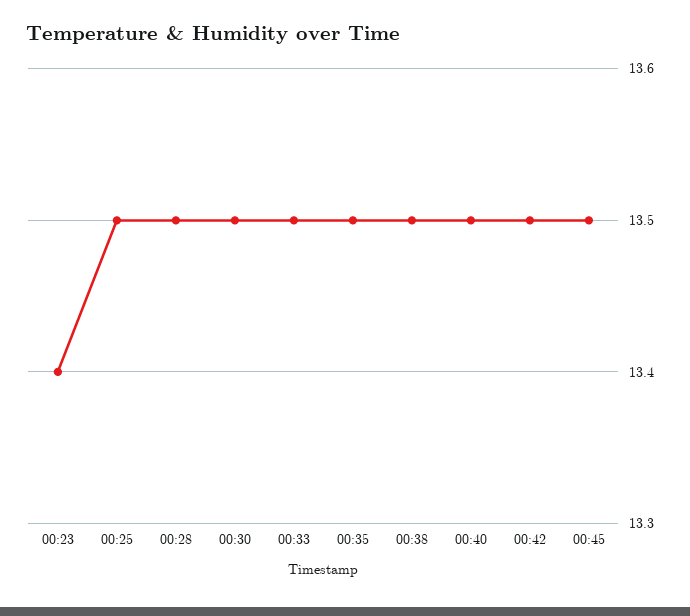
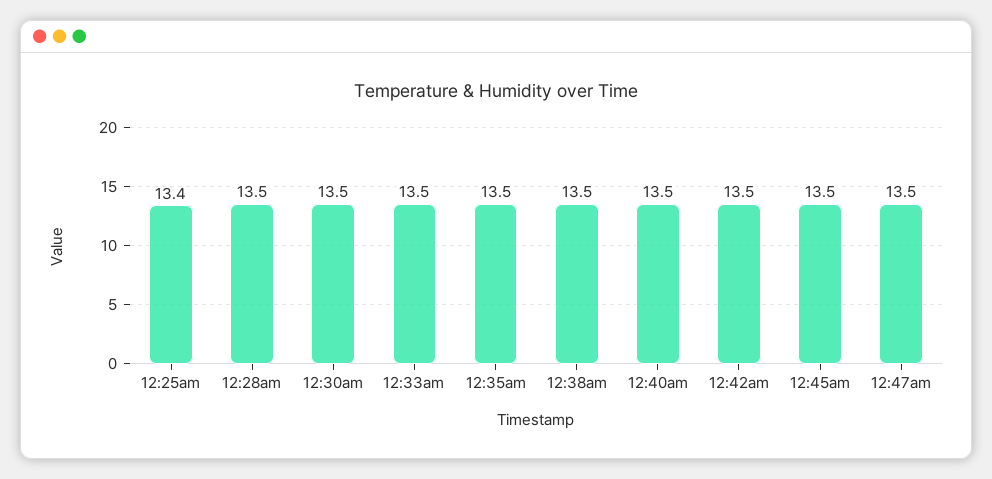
00:23: 13.4 -> none
00:25: 13.5 -> 13.4
12:47am: none -> 13.5

